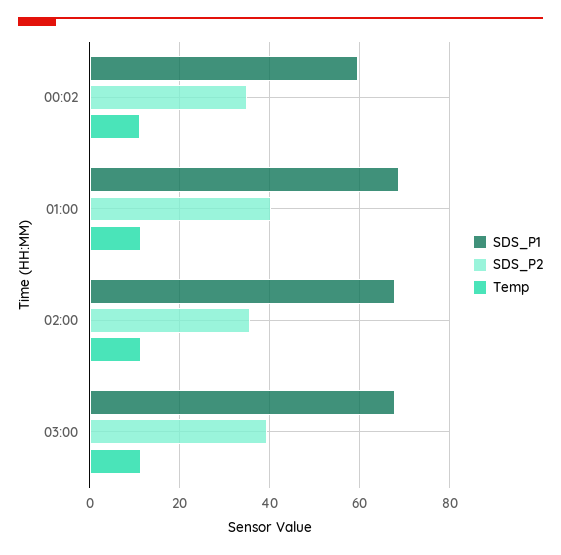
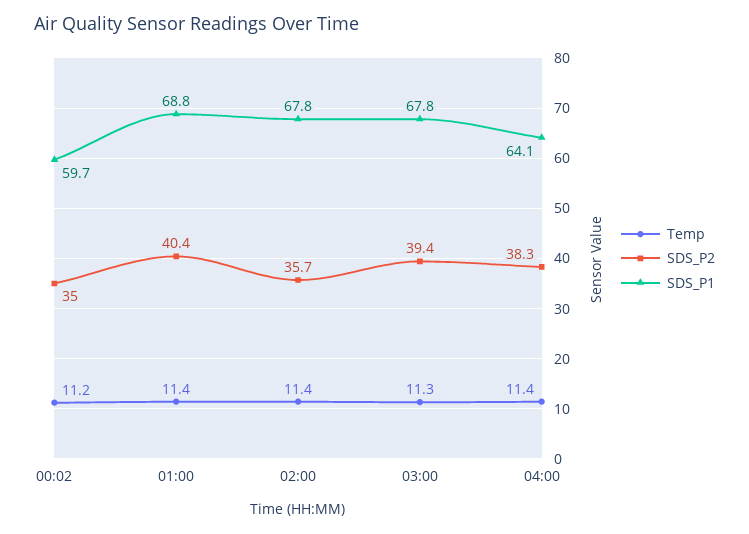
Temp, 04:00: none -> 11.4
SDS_P2, 04:00: none -> 38.3
SDS_P1, 04:00: none -> 64.1

